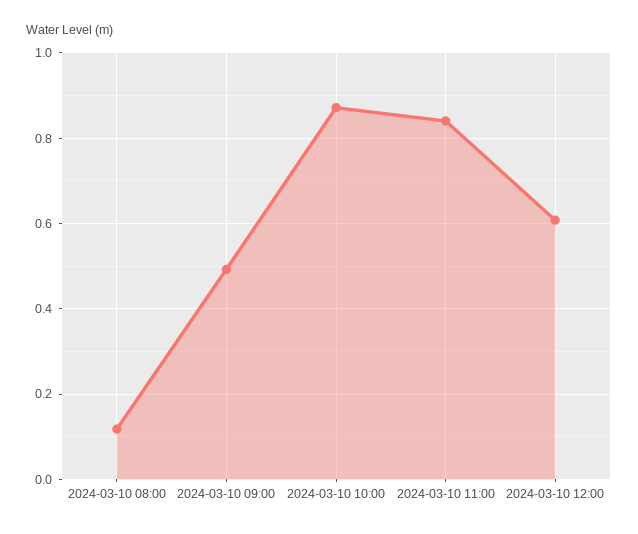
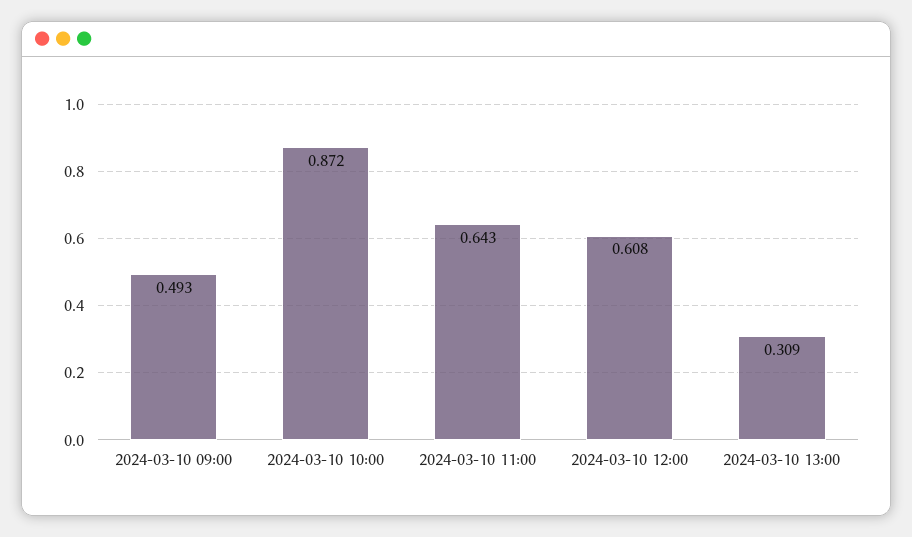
2024-03-10 08:00: 0.12 -> none
2024-03-10 11:00: 0.84 -> 0.643
2024-03-10 13:00: none -> 0.309

